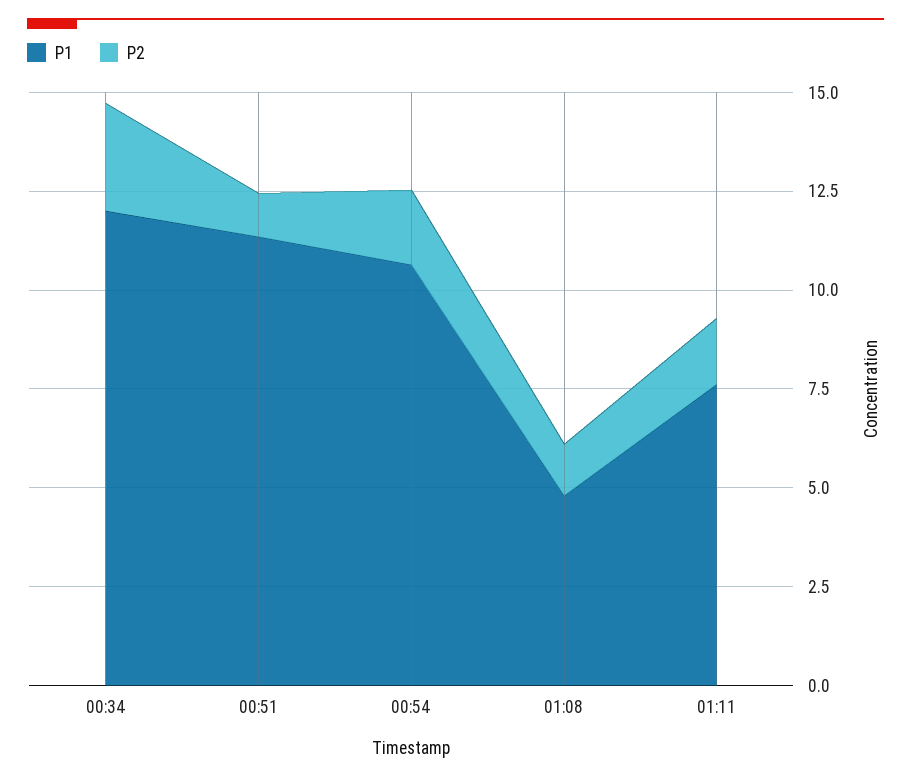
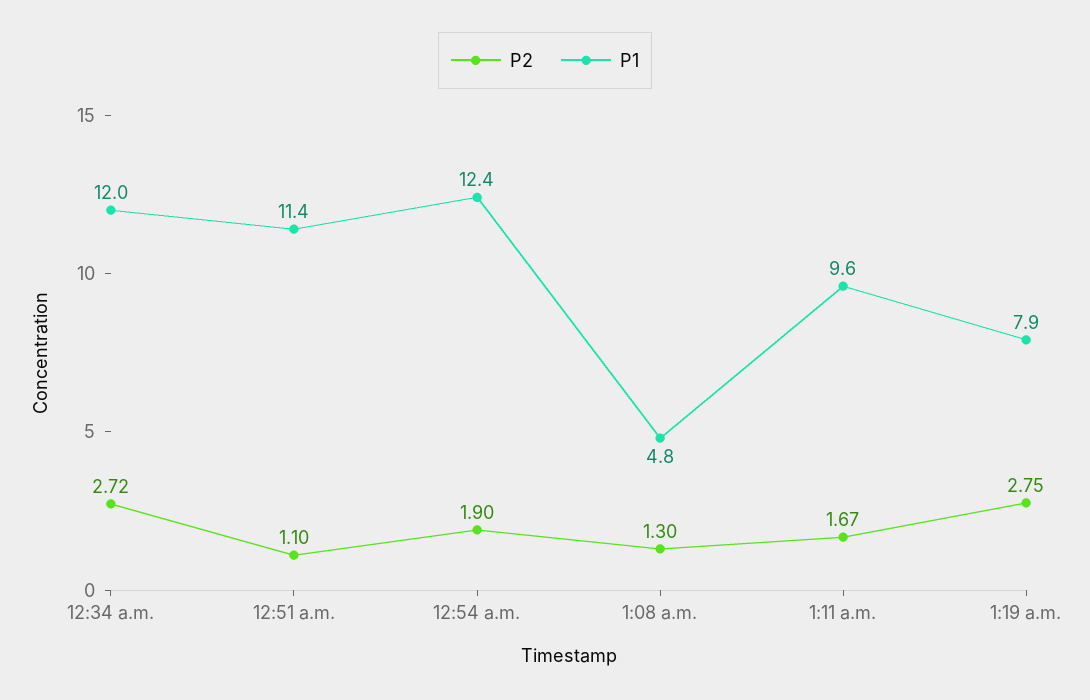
P1, 00:54: 10.5 -> 12.4
P1, 01:11: 7.5 -> 9.6
P2, 1:19 a.m.: none -> 2.75
P1, 1:19 a.m.: none -> 7.9

